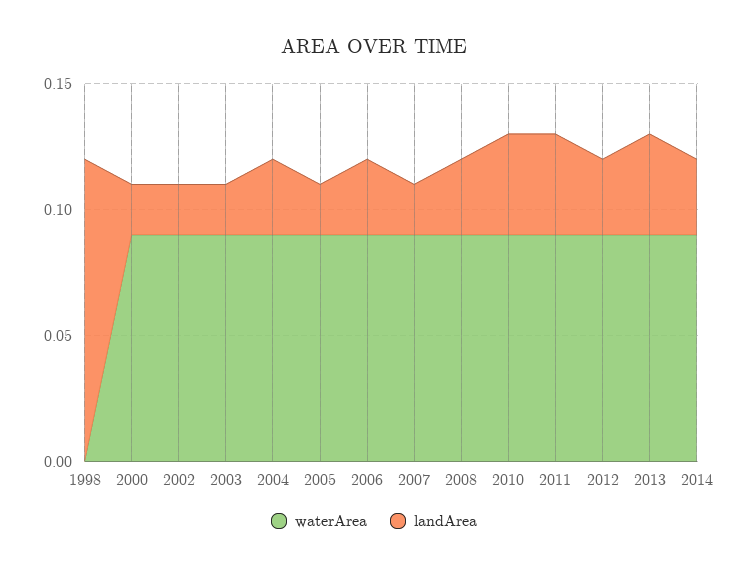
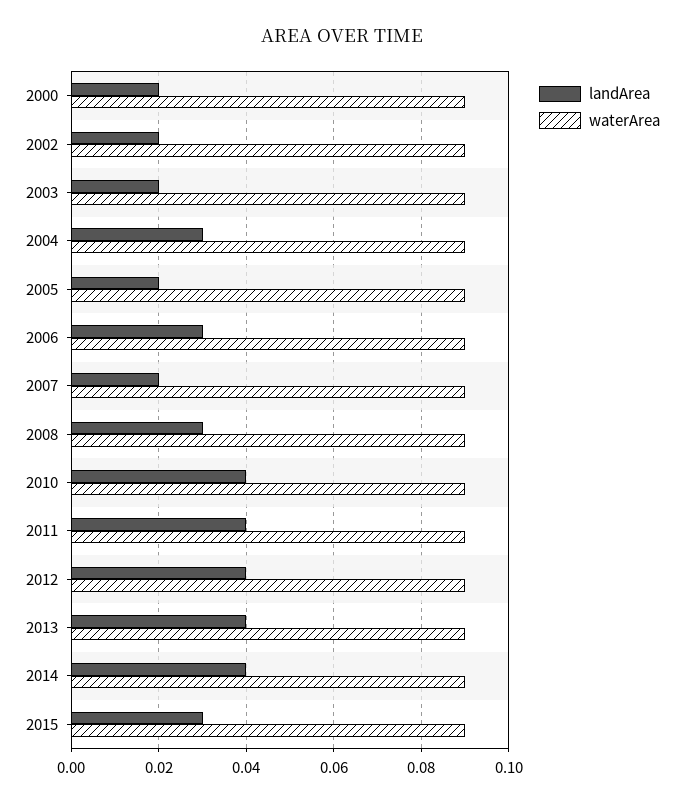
waterArea, 1998: 0 -> none
landArea, 1998: 0.12 -> none
landArea, 2012: 0.03 -> 0.04
landArea, 2014: 0.03 -> 0.04
landArea, 2015: none -> 0.03
waterArea, 2015: none -> 0.09

